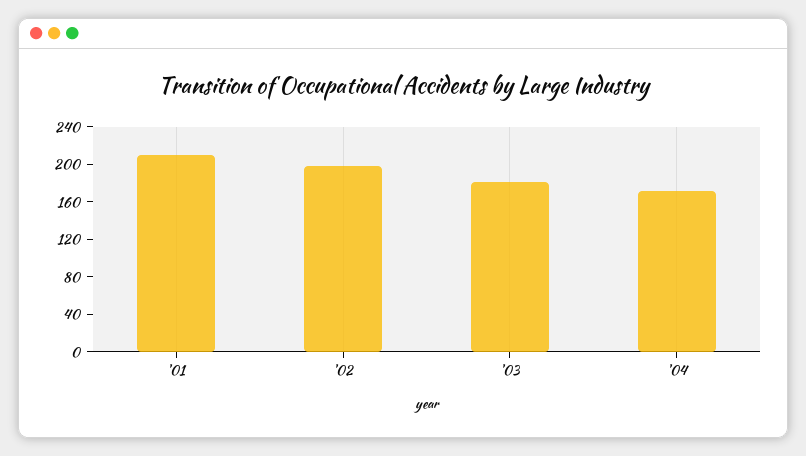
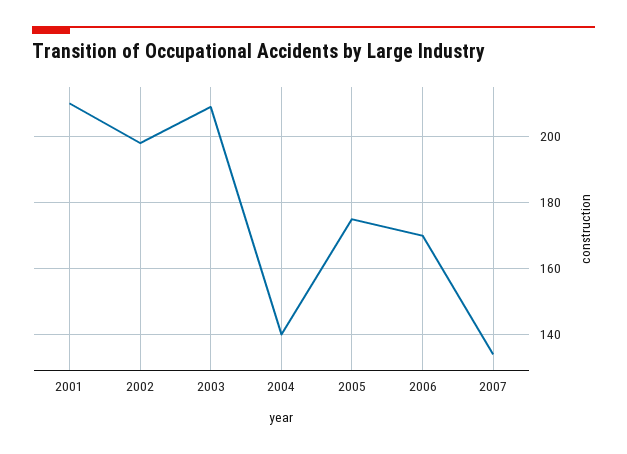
'03: 180 -> 210
'04: 170 -> 140
2005: none -> 175
2006: none -> 170
2007: none -> 135

